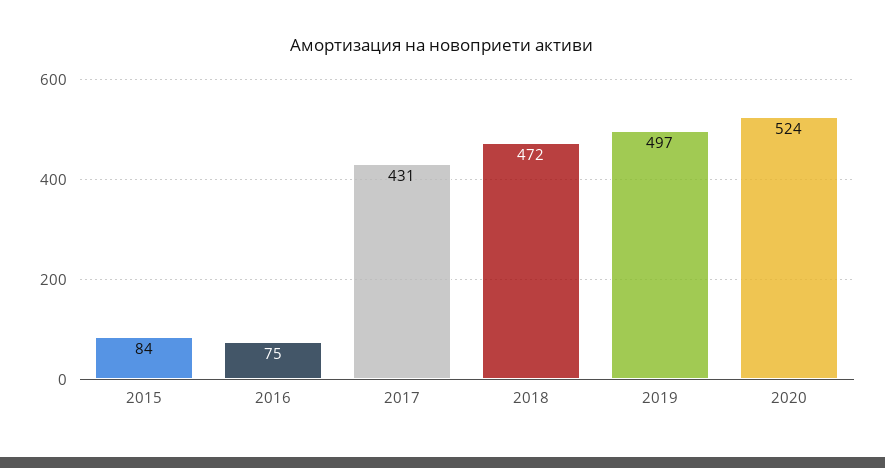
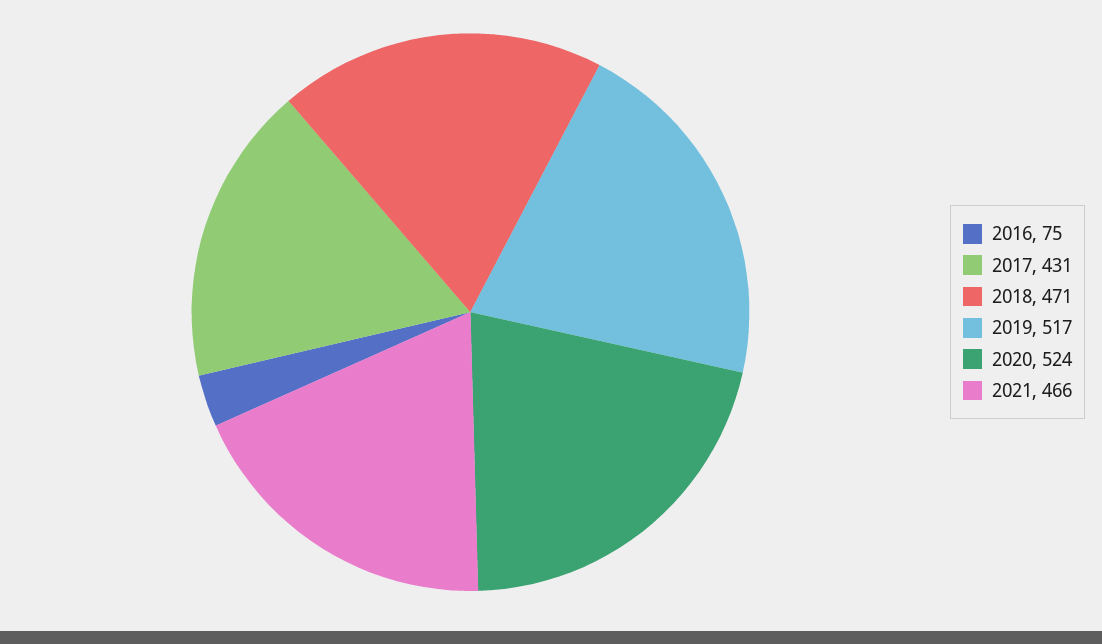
2015: 84 -> none
2018: 472 -> 471
2019: 497 -> 517
2021: none -> 466

